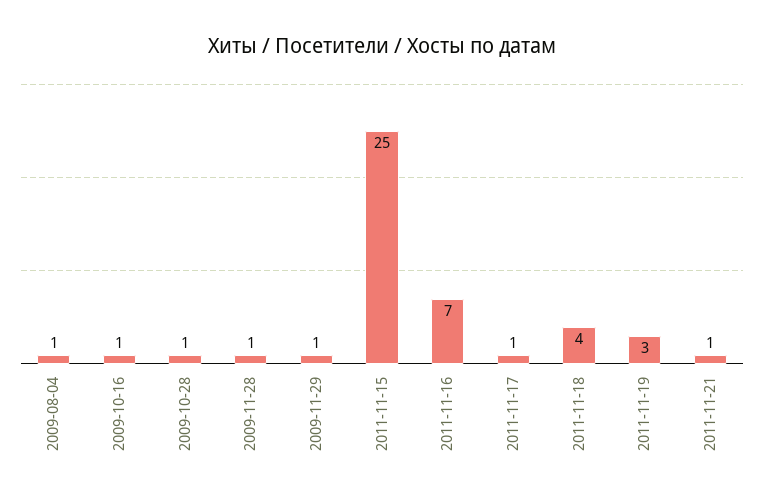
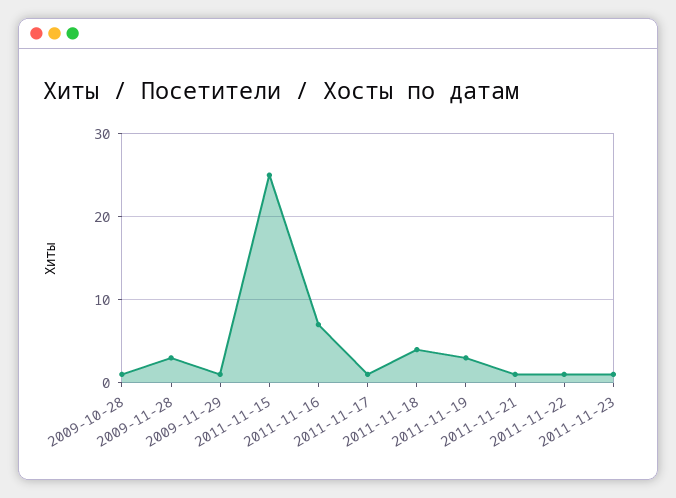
2009-08-04: 1 -> none
2009-10-16: 1 -> none
2009-11-28: 1 -> 3
2011-11-22: none -> 1
2011-11-23: none -> 1

